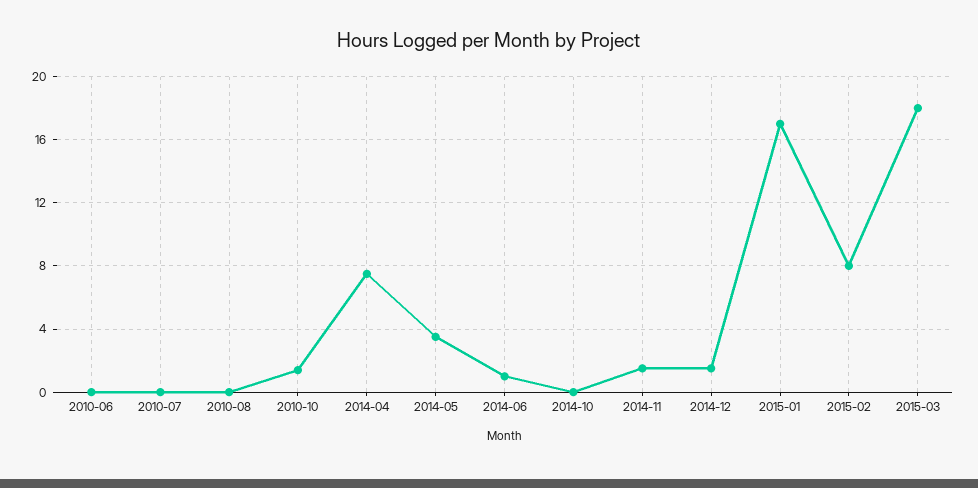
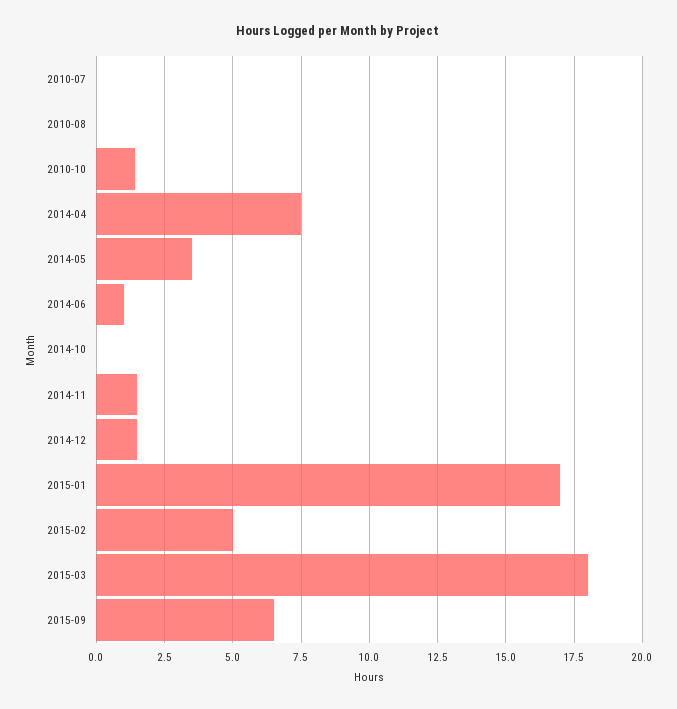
2010-06: 0 -> none
2015-02: 8 -> 5
2015-09: none -> 6.5

